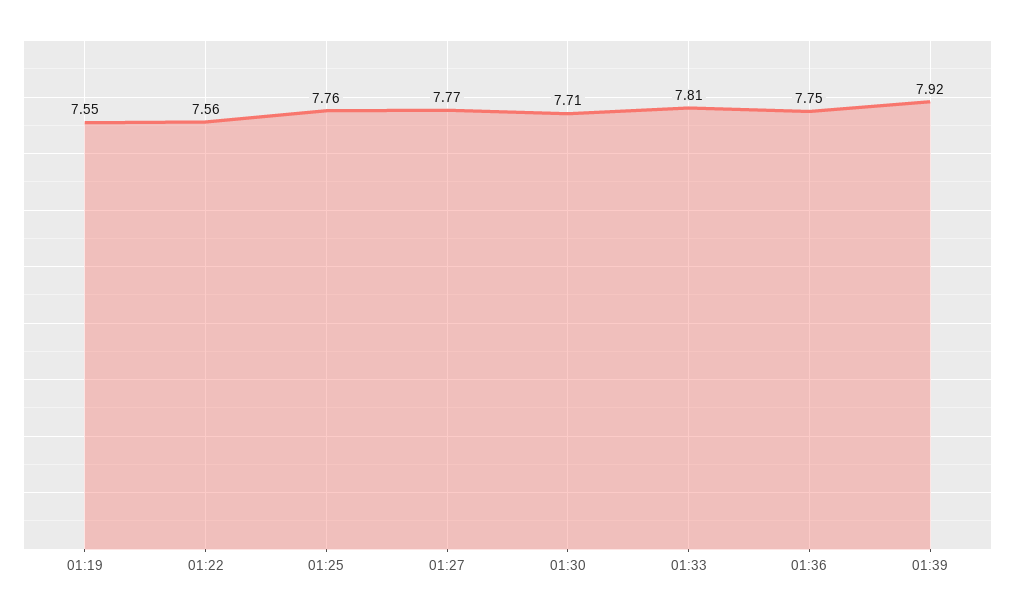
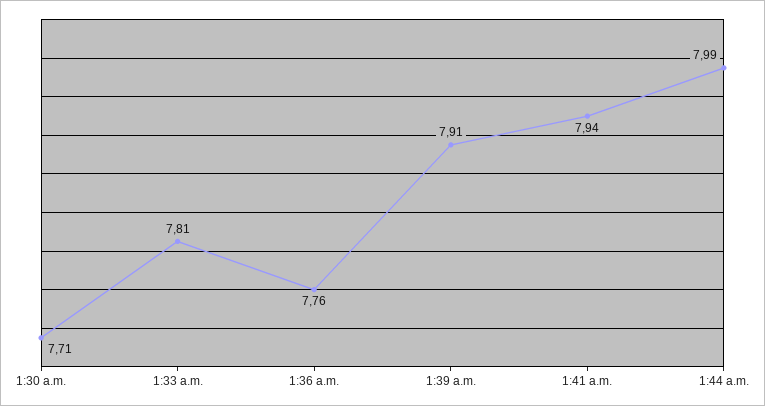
01:19: 7.55 -> none
01:22: 7.56 -> none
01:25: 7.76 -> none
01:27: 7.77 -> none
01:36: 7.75 -> 7.76
01:39: 7.92 -> 7.91
1:41 a.m.: none -> 7.94
1:44 a.m.: none -> 7.99

